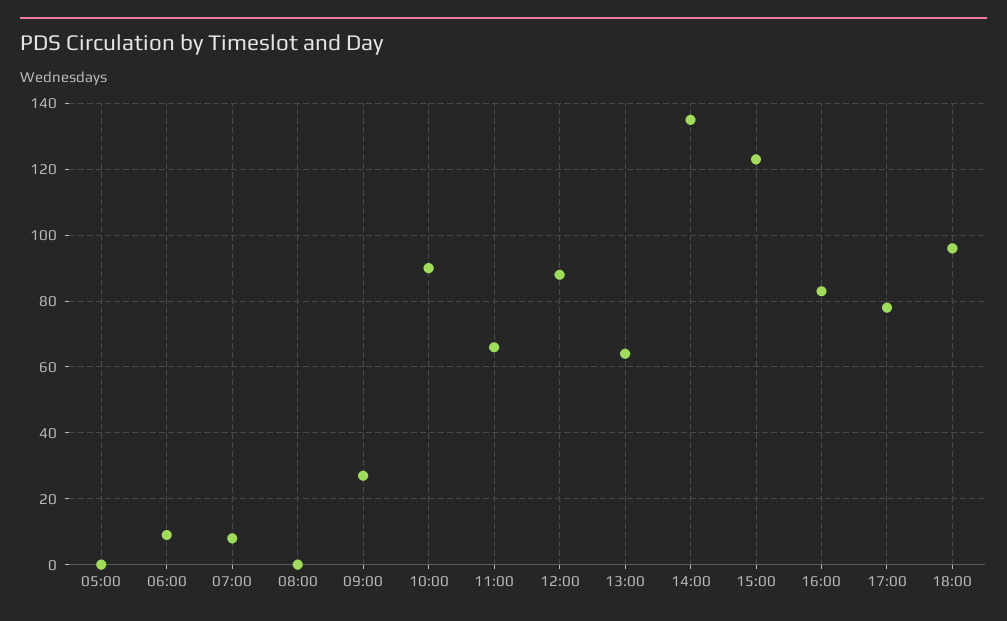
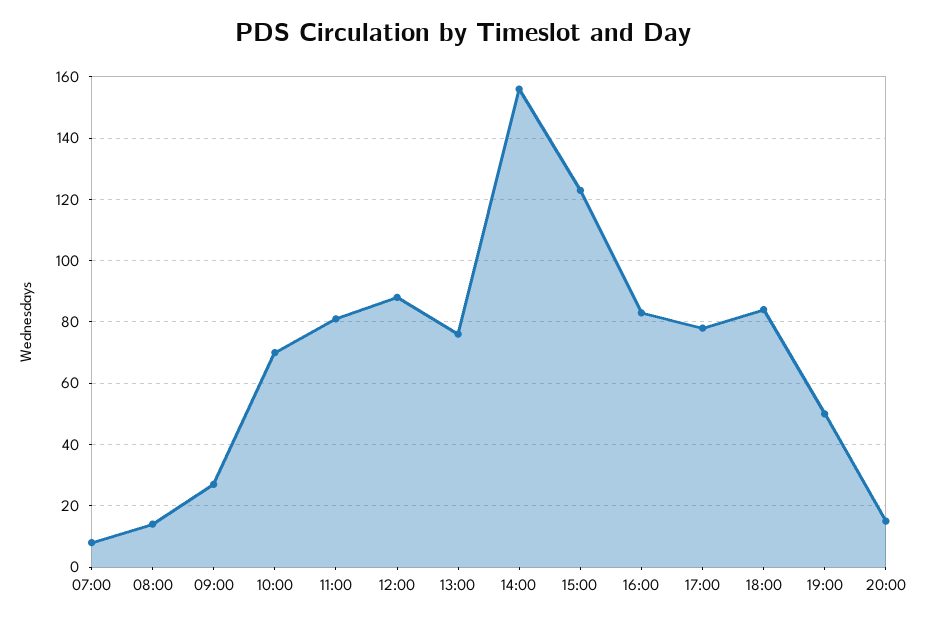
05:00: 0 -> none
06:00: 10 -> none
08:00: 0 -> 15
10:00: 90 -> 70
11:00: 65 -> 80
13:00: 65 -> 75
14:00: 135 -> 155
18:00: 95 -> 85
19:00: none -> 50
20:00: none -> 15

